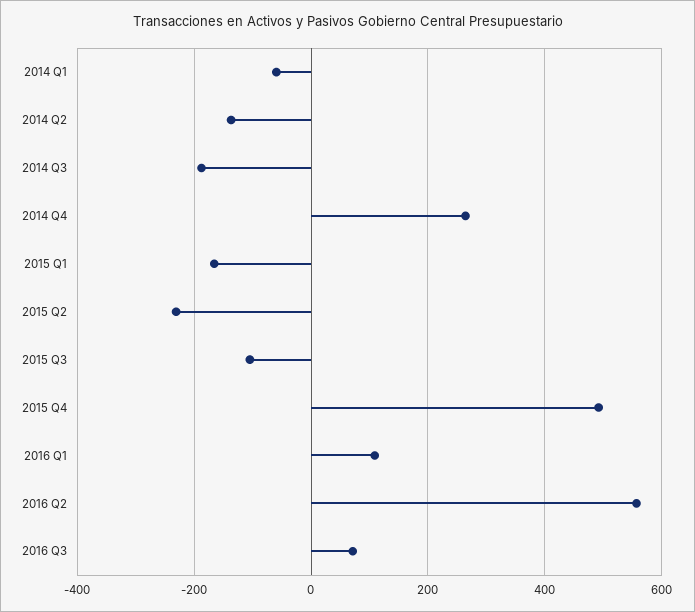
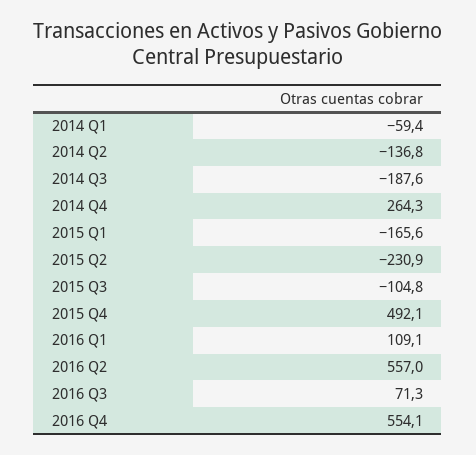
2016 Q4: none -> 554.1

